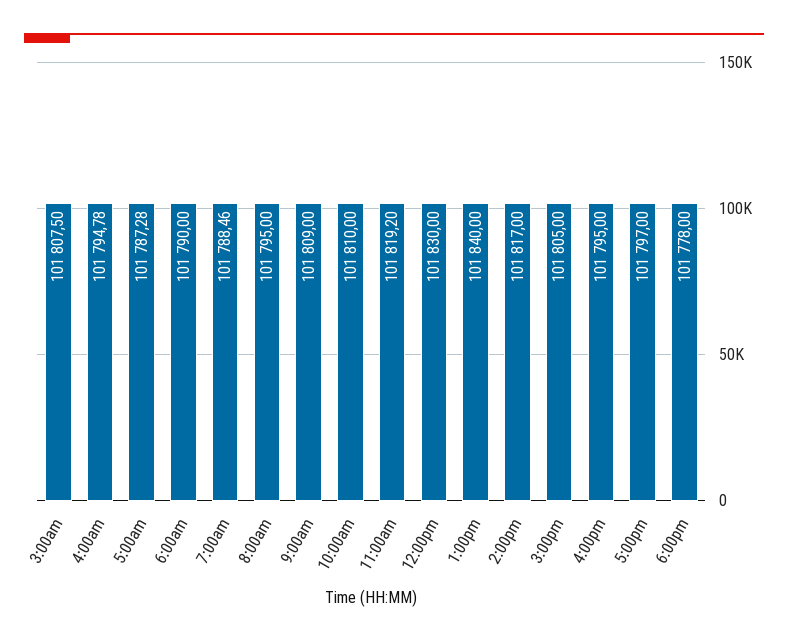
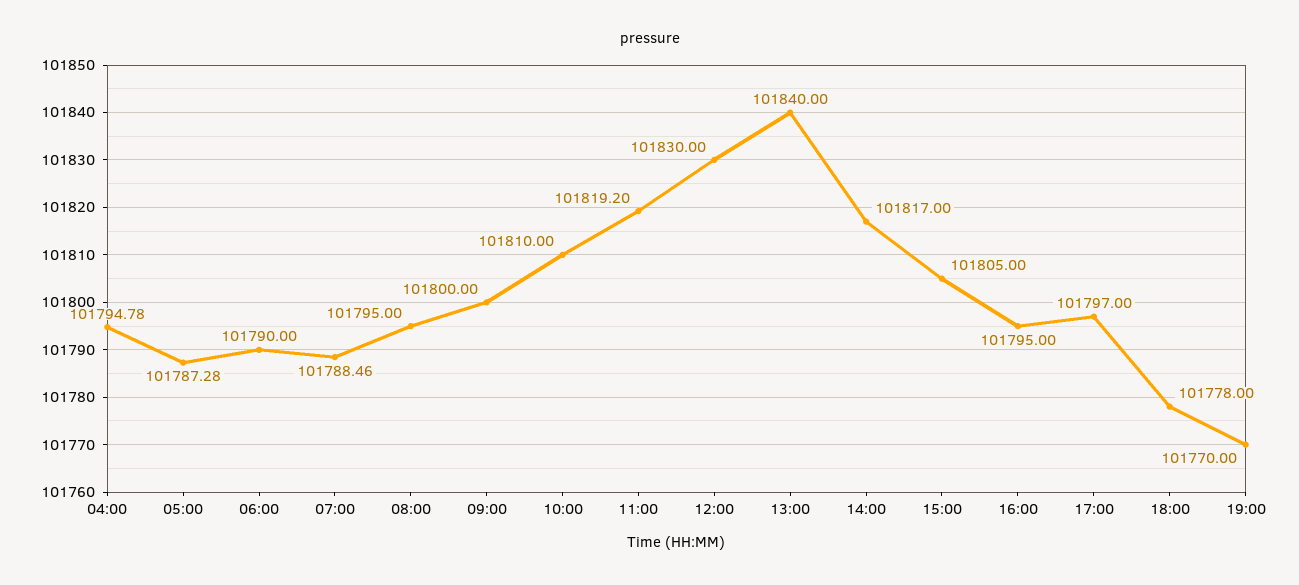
3:00am: 101807.5 -> none
9:00am: 101809 -> 101800
19:00: none -> 101770

